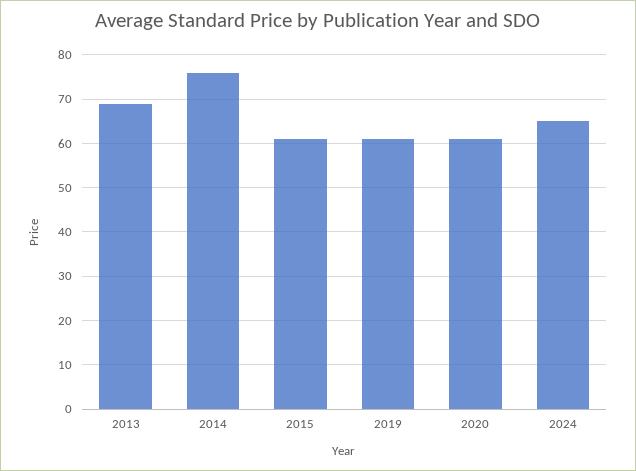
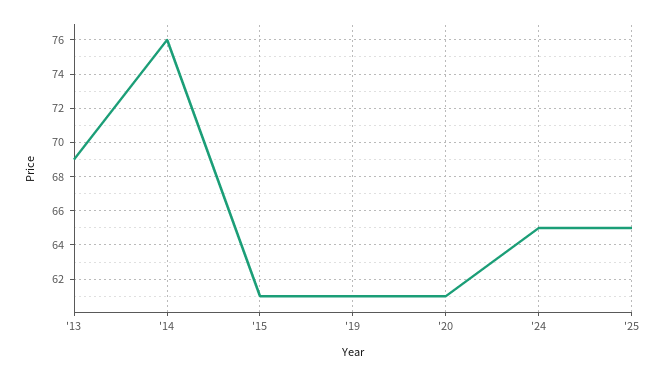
'25: none -> 65

